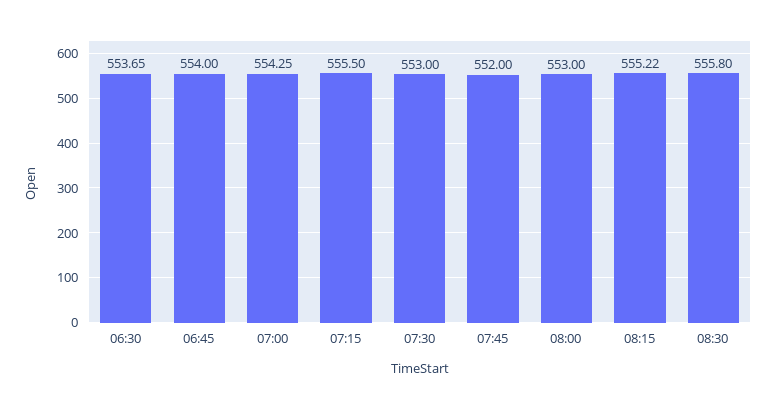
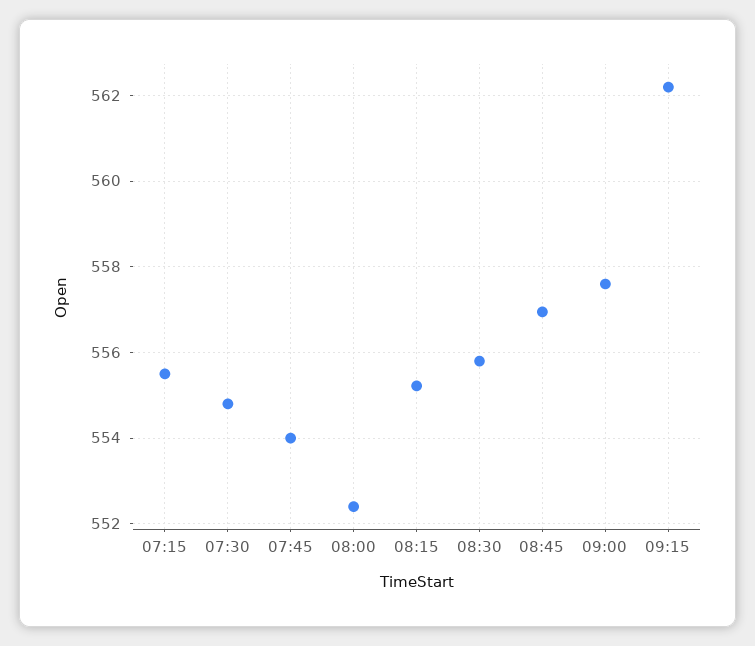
06:30: 553.65 -> none
06:45: 554 -> none
07:00: 554.25 -> none
07:30: 553 -> 554.8
07:45: 552 -> 554
08:00: 553 -> 552.4
08:45: none -> 557
09:00: none -> 557.6
09:15: none -> 562.2

